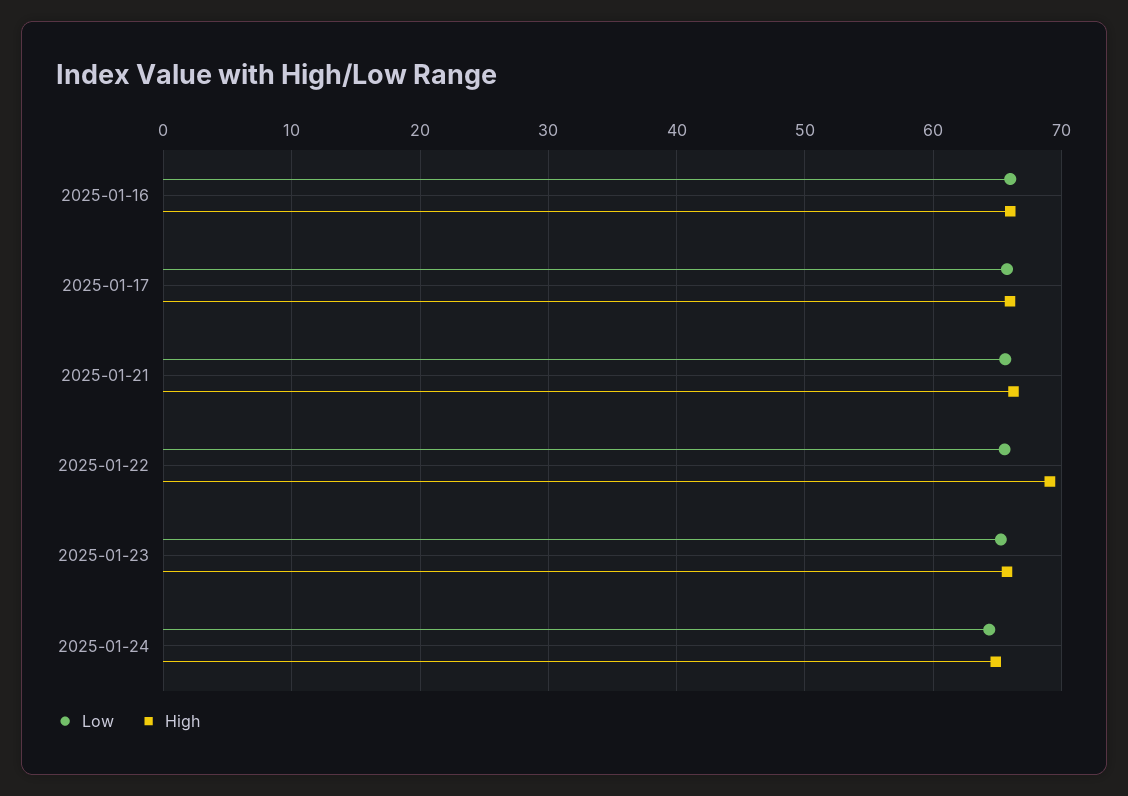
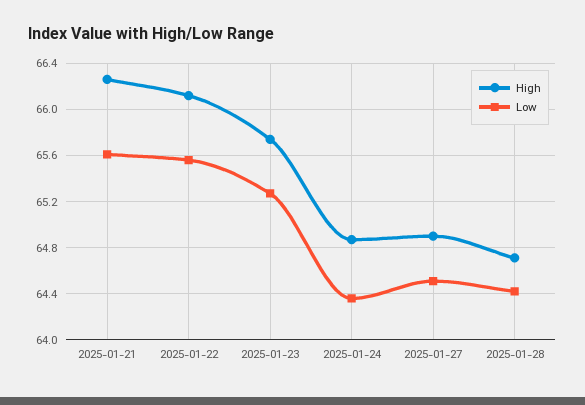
Low, 2025-01-16: 66 -> none
High, 2025-01-16: 66 -> none
Low, 2025-01-17: 66 -> none
High, 2025-01-17: 66 -> none
High, 2025-01-22: 69 -> 66.1
High, 2025-01-27: none -> 64.9
Low, 2025-01-27: none -> 64.5
High, 2025-01-28: none -> 64.7
Low, 2025-01-28: none -> 64.4

